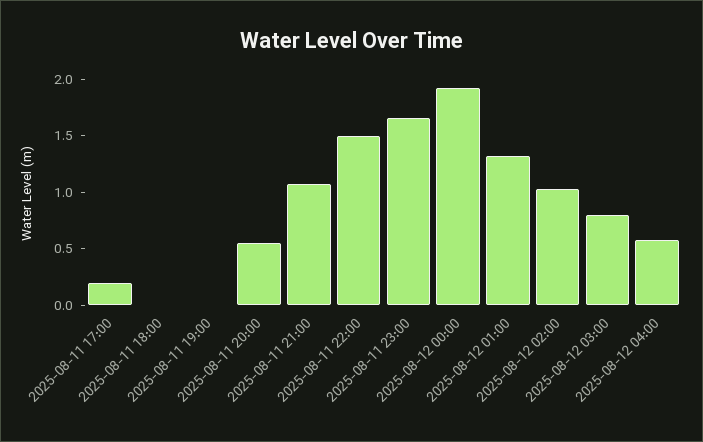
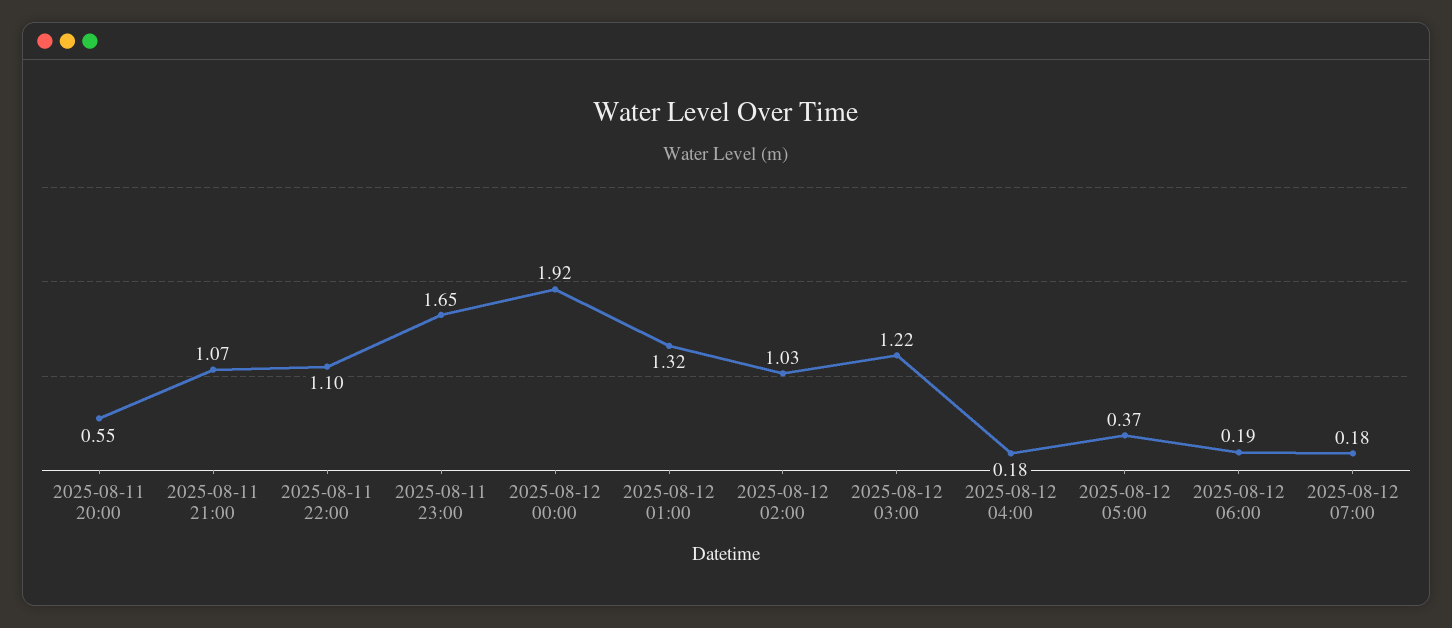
2025-08-11 17:00: 0.2 -> none
2025-08-11 18:00: 0 -> none
2025-08-11 19:00: 0 -> none
2025-08-11 22:00: 1.5 -> 1.1
2025-08-12 03:00: 0.8 -> 1.22
2025-08-12 04:00: 0.6 -> 0.18
2025-08-12 05:00: none -> 0.37
2025-08-12 06:00: none -> 0.19
2025-08-12 07:00: none -> 0.18

